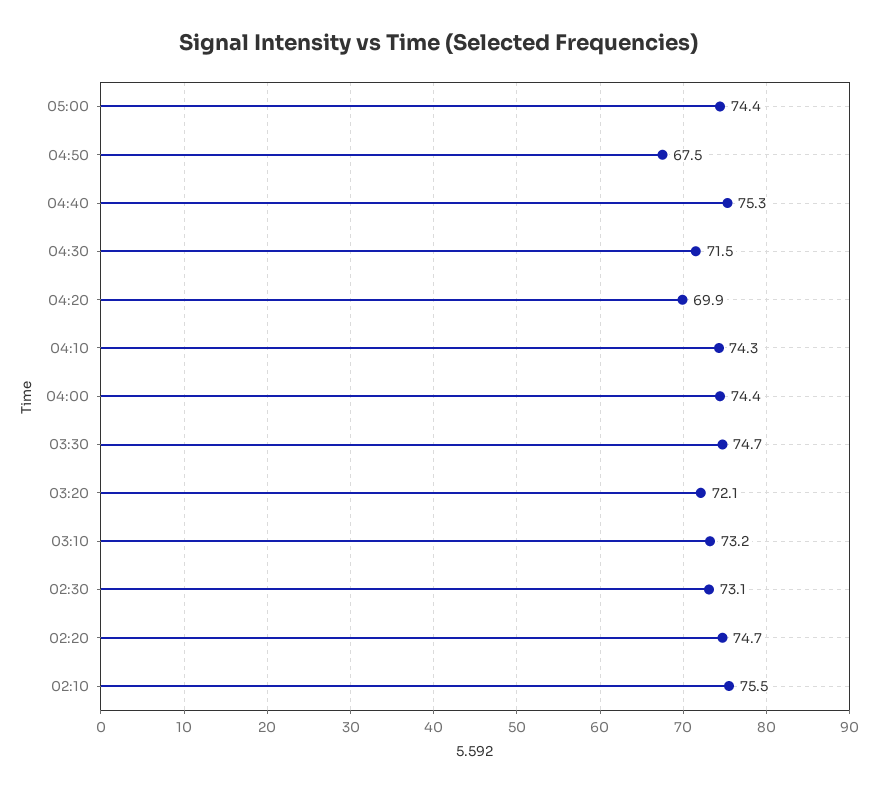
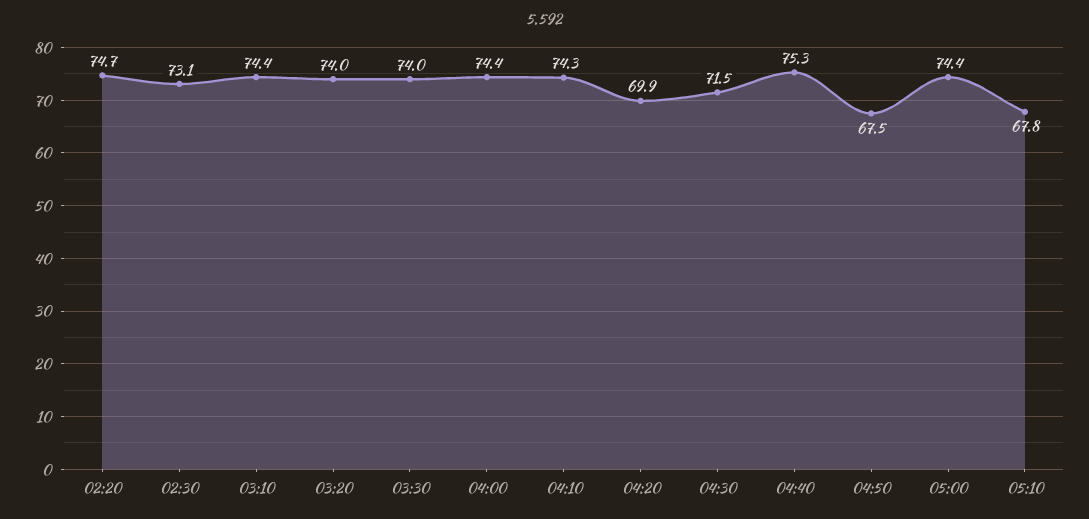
03:30: 74.7 -> 74
03:20: 72.1 -> 74
03:10: 73.2 -> 74.4
02:10: 75.5 -> none
05:10: none -> 67.8

